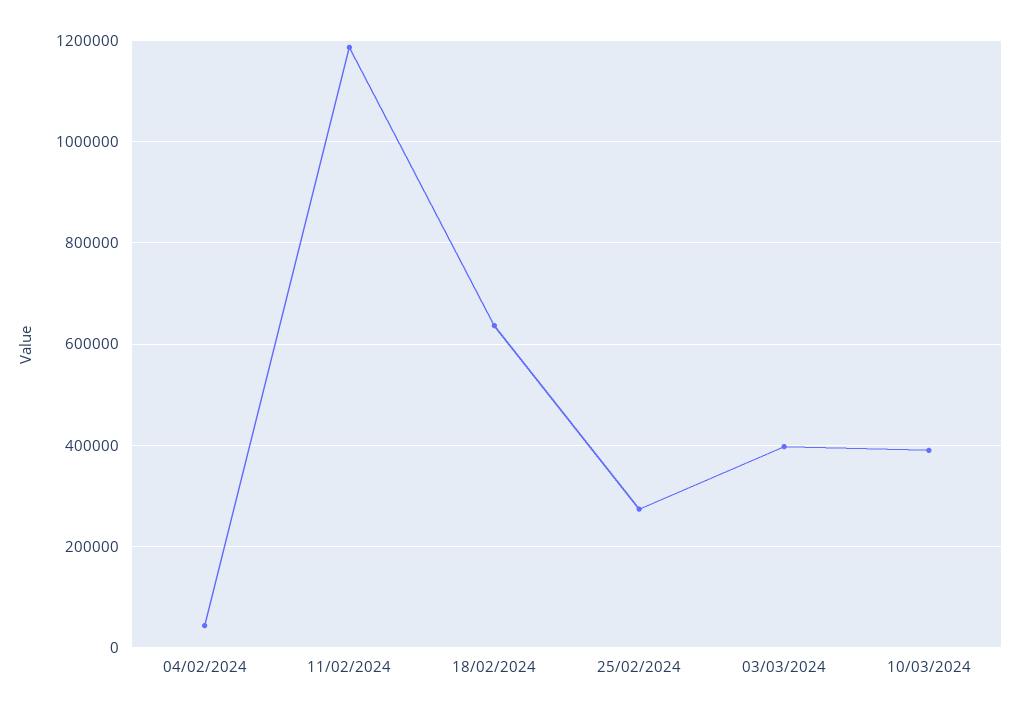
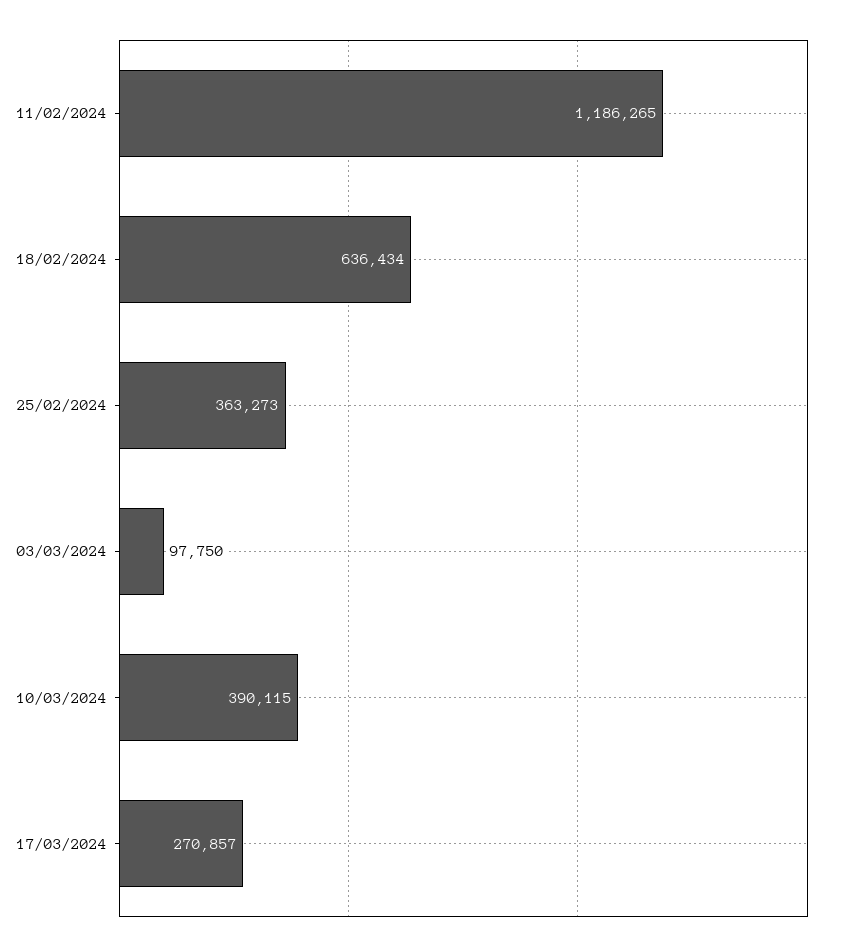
04/02/2024: 40000 -> none
25/02/2024: 280000 -> 363273
03/03/2024: 400000 -> 97750
17/03/2024: none -> 270857

